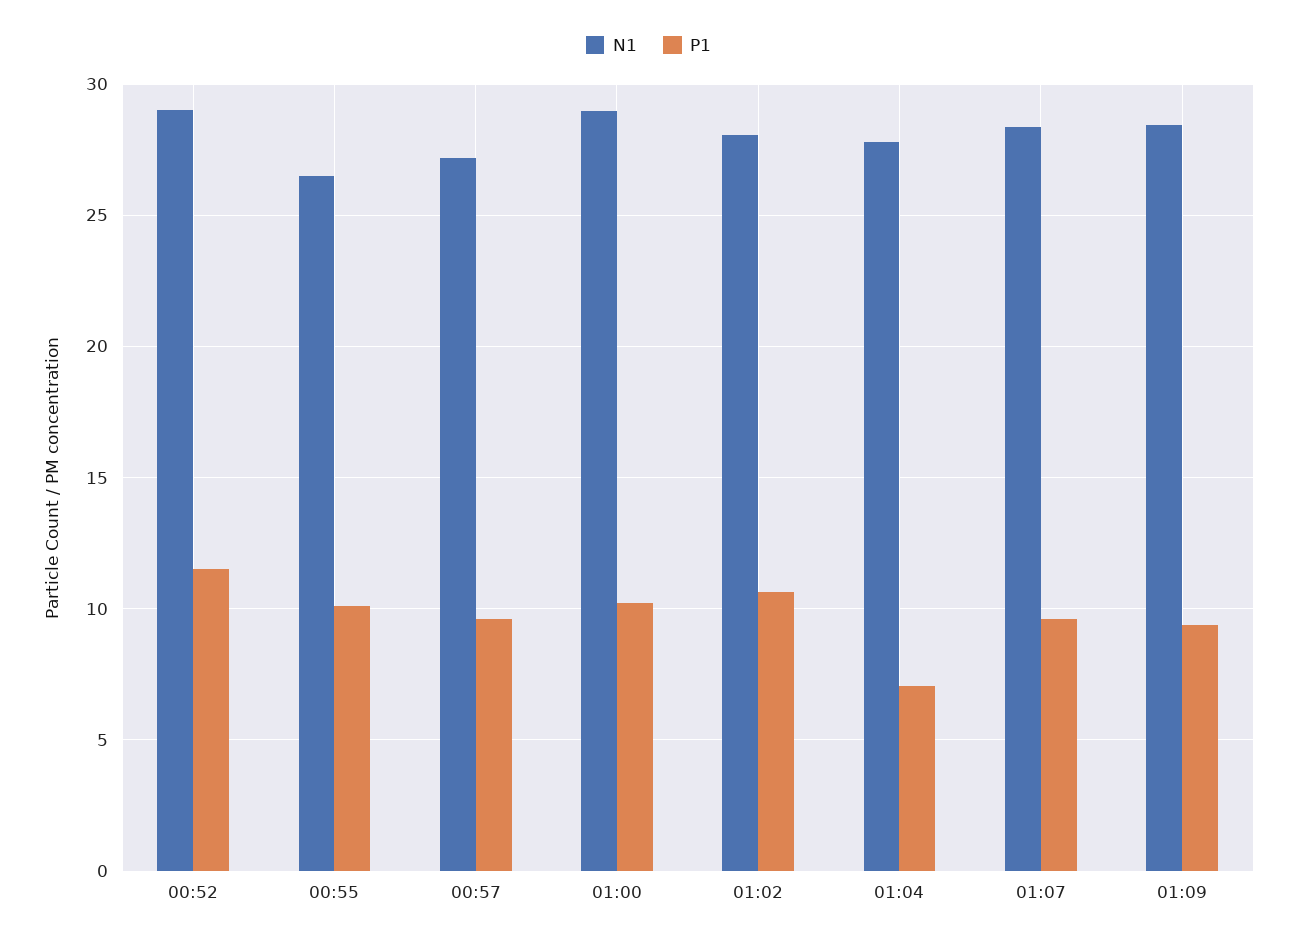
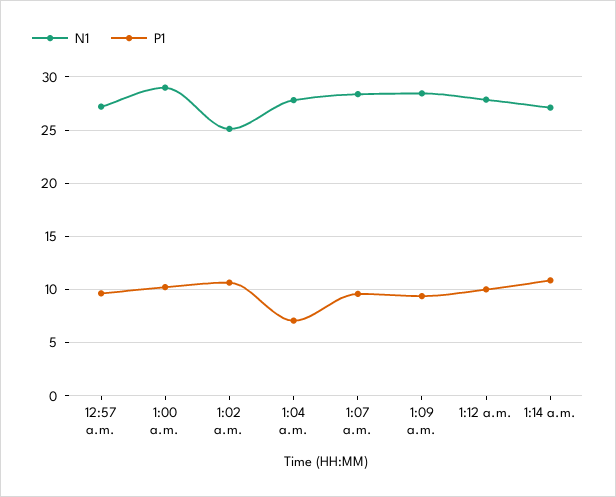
N1, 00:52: 29 -> none
P1, 00:52: 11.5 -> none
N1, 00:55: 26.5 -> none
P1, 00:55: 10 -> none
N1, 01:02: 28 -> 25
N1, 1:12 a.m.: none -> 28
P1, 1:12 a.m.: none -> 10
N1, 1:14 a.m.: none -> 27
P1, 1:14 a.m.: none -> 11

